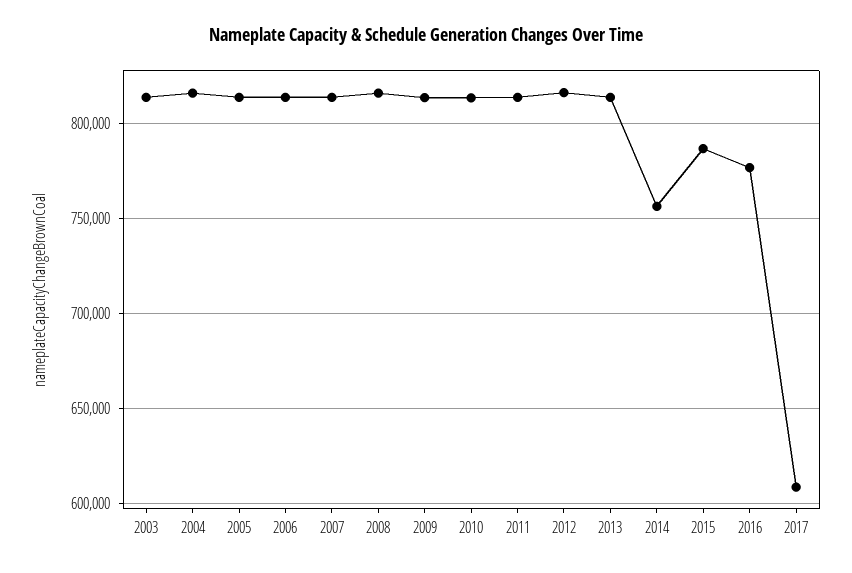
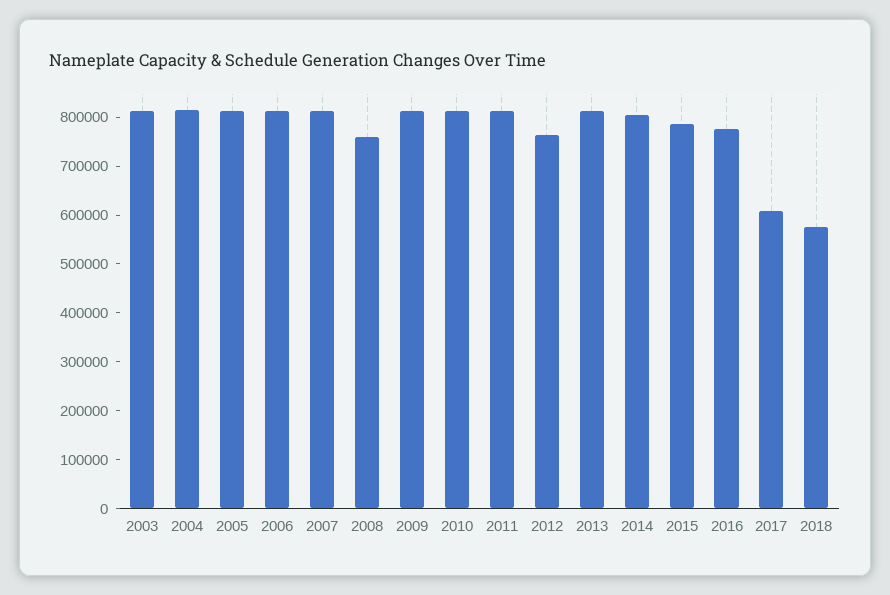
2008: 815000 -> 760000
2012: 815000 -> 760000
2014: 755000 -> 800000
2018: none -> 580000

